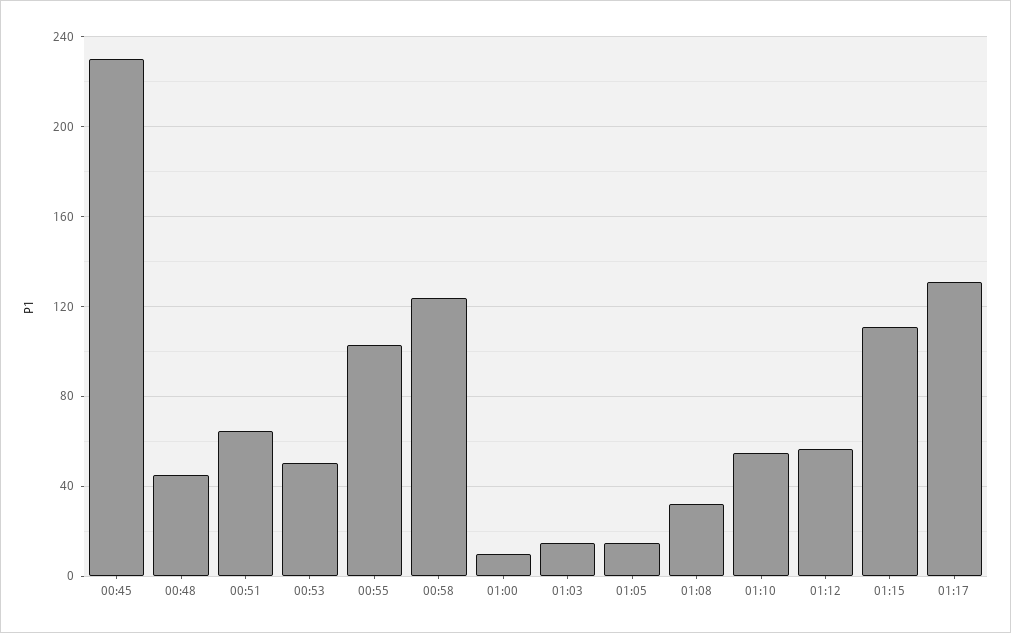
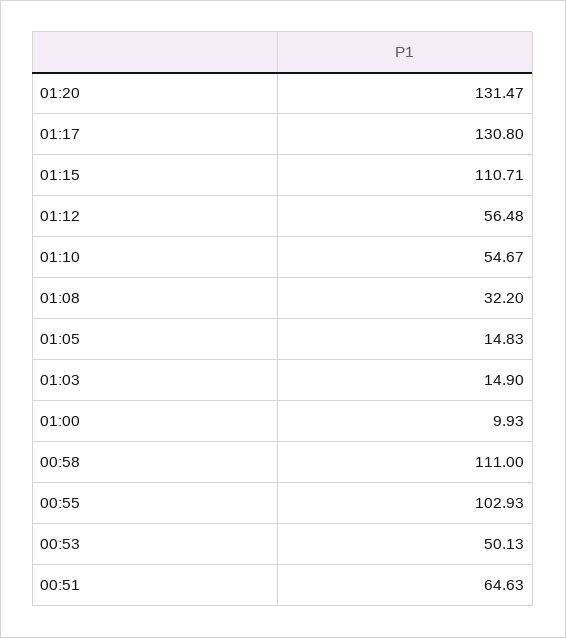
00:45: 230 -> none
00:48: 45 -> none
00:58: 125 -> 111
01:20: none -> 131.47

